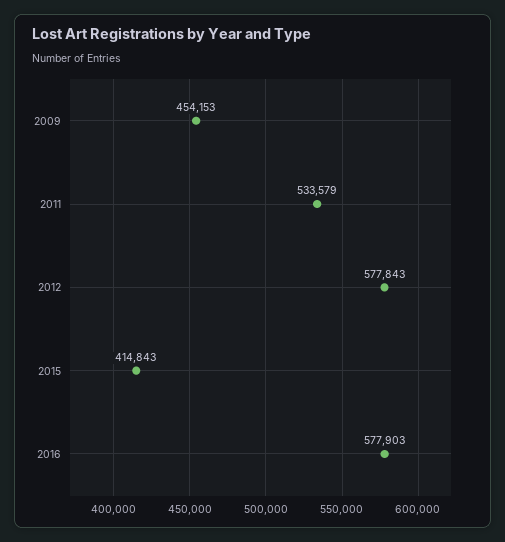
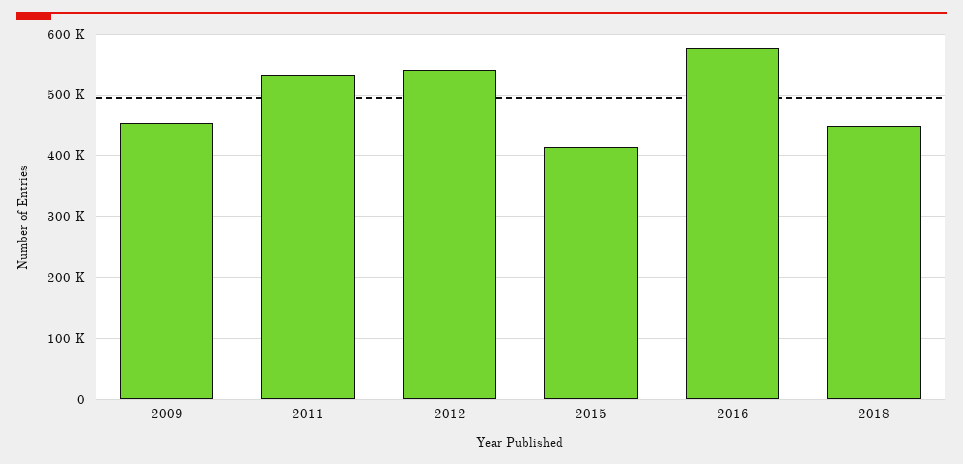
2012: 577843 -> 540000
2018: none -> 450000

